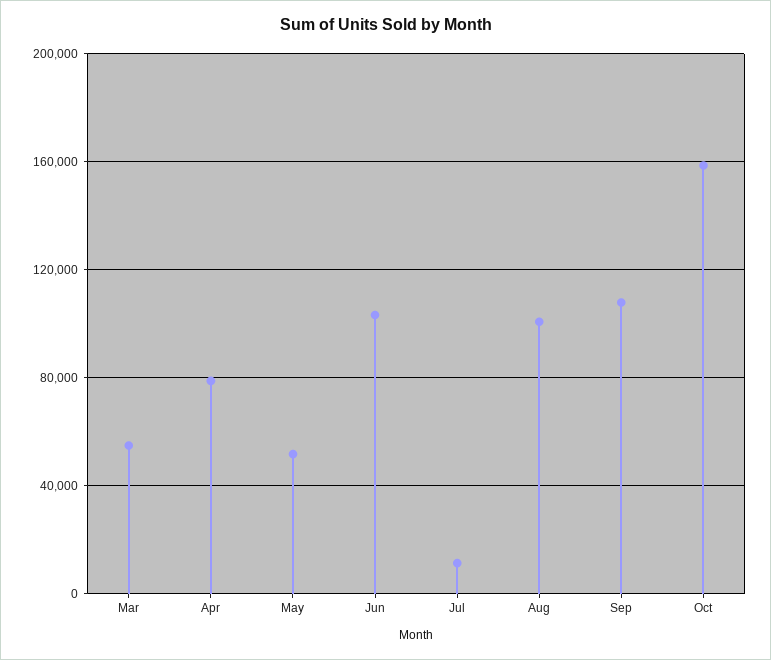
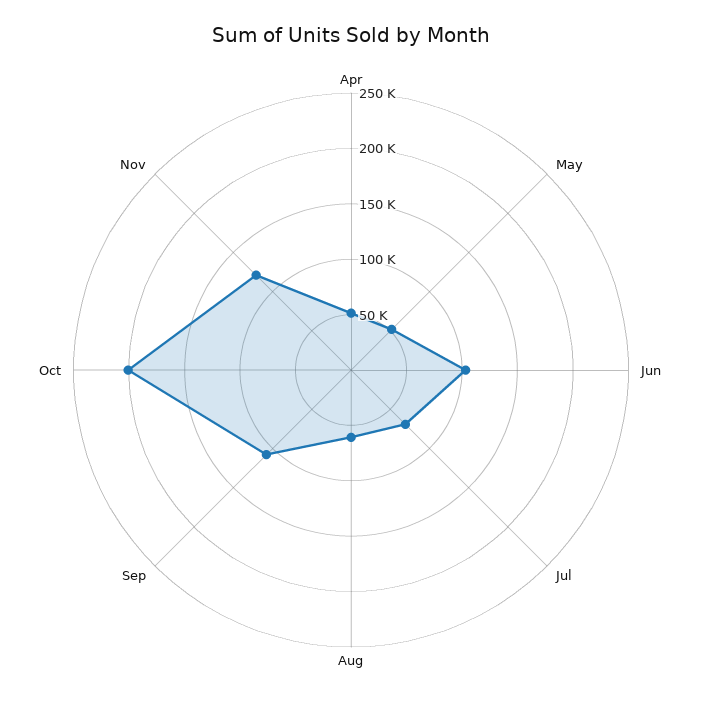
Mar: 55000 -> none
Apr: 80000 -> 50000
Jul: 10000 -> 70000
Aug: 100000 -> 60000
Oct: 160000 -> 200000
Nov: none -> 120000

